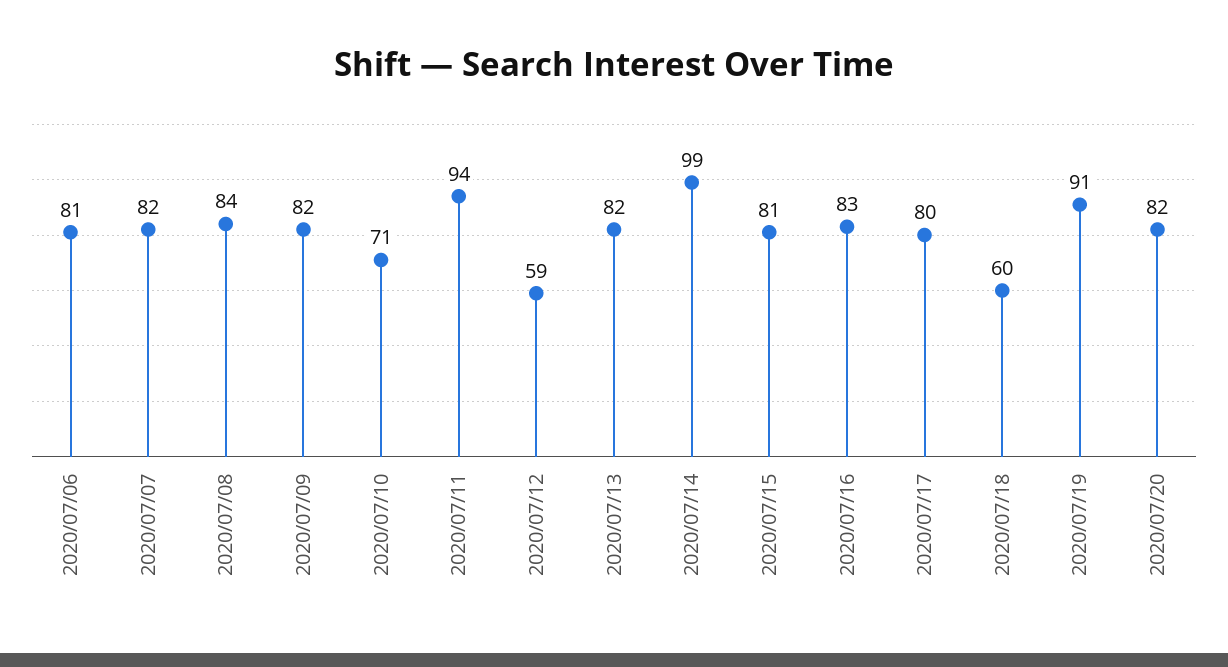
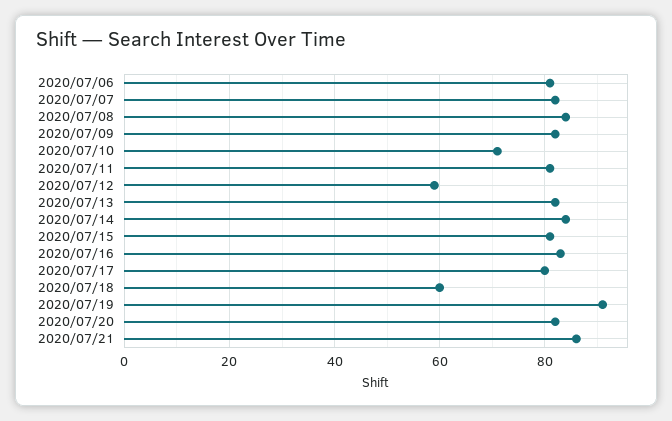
2020/07/11: 94 -> 80
2020/07/14: 99 -> 85
2020/07/21: none -> 85

